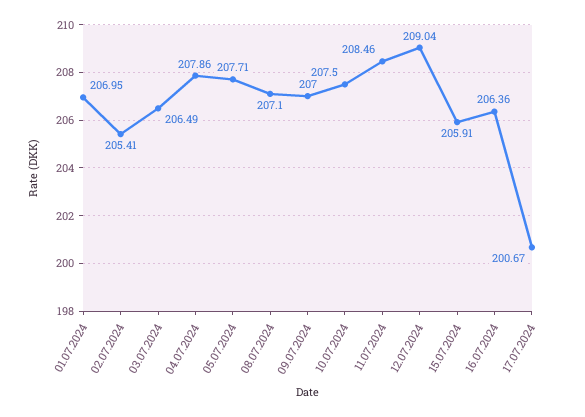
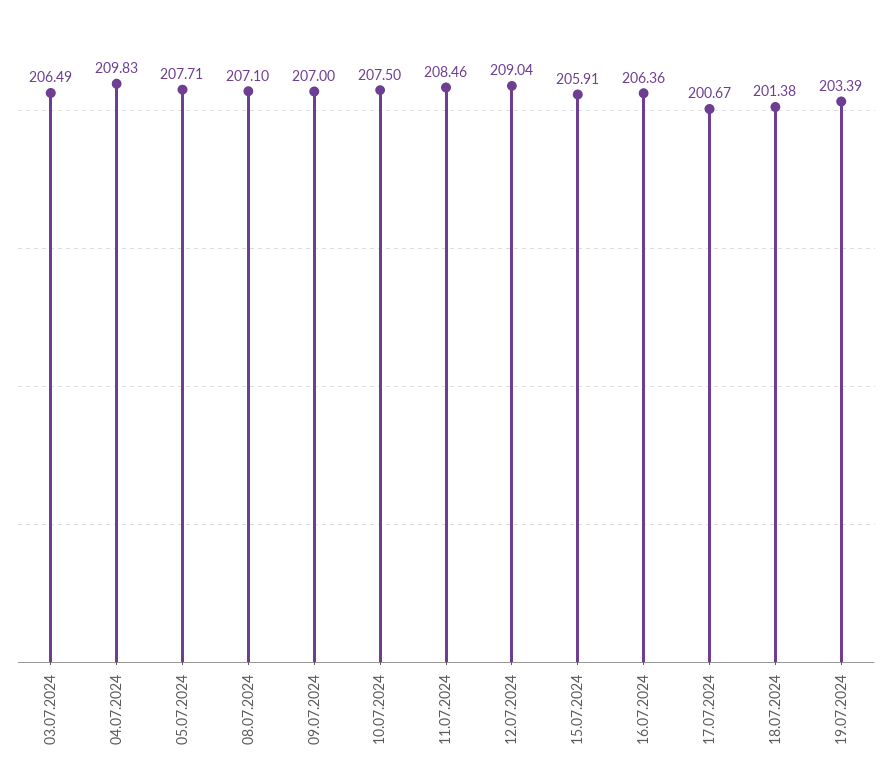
01.07.2024: 206.95 -> none
02.07.2024: 205.41 -> none
04.07.2024: 207.86 -> 209.83
18.07.2024: none -> 201.38
19.07.2024: none -> 203.39

